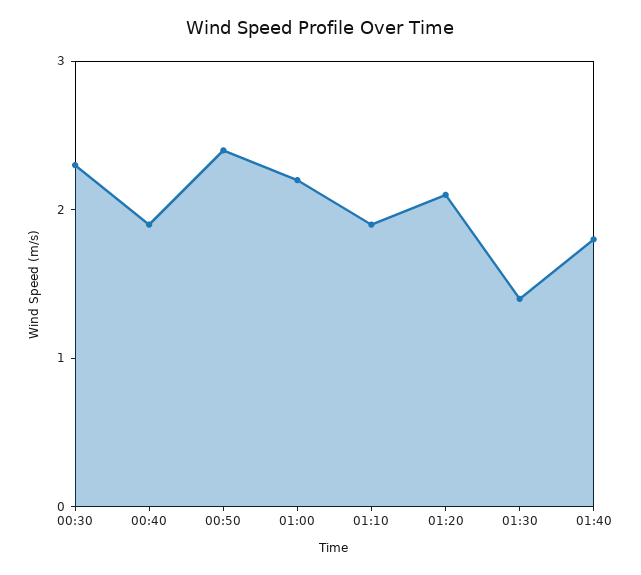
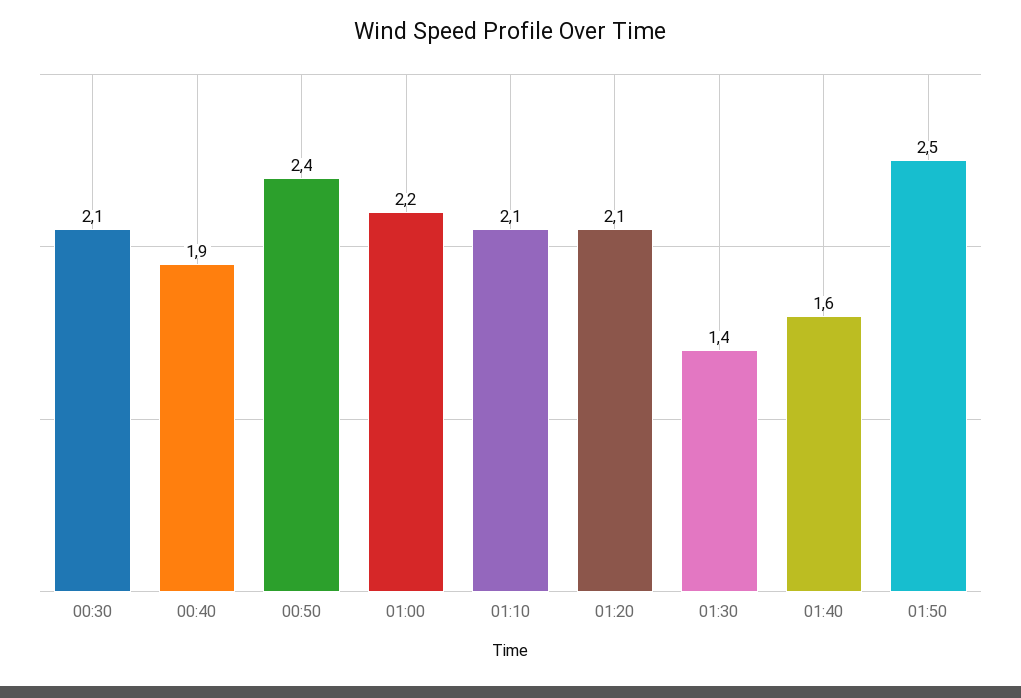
00:30: 2.3 -> 2.1
01:10: 1.9 -> 2.1
01:40: 1.8 -> 1.6
01:50: none -> 2.5

